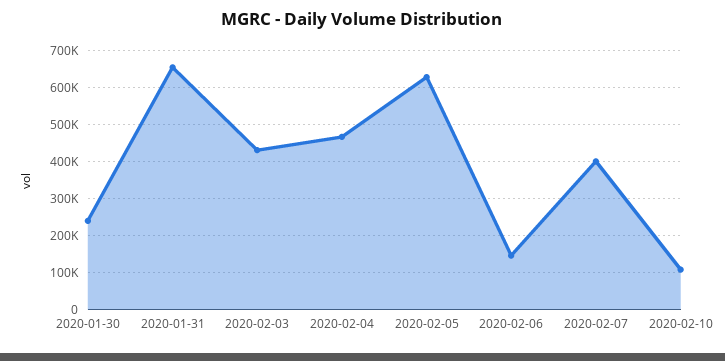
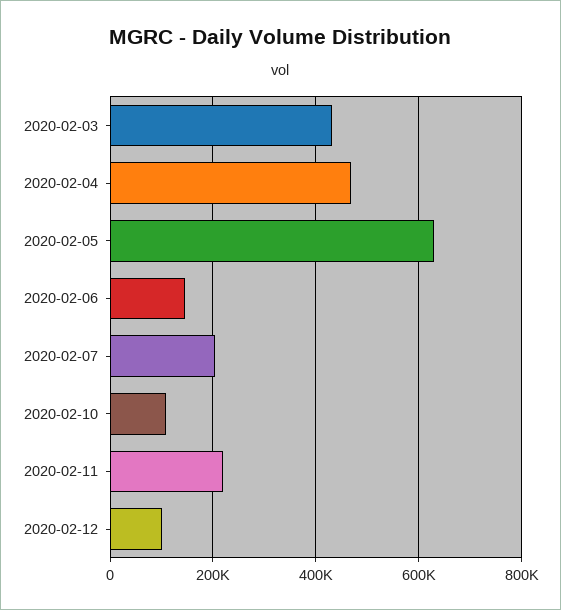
2020-01-30: 240000 -> none
2020-01-31: 660000 -> none
2020-02-07: 400000 -> 200000
2020-02-11: none -> 220000
2020-02-12: none -> 100000

